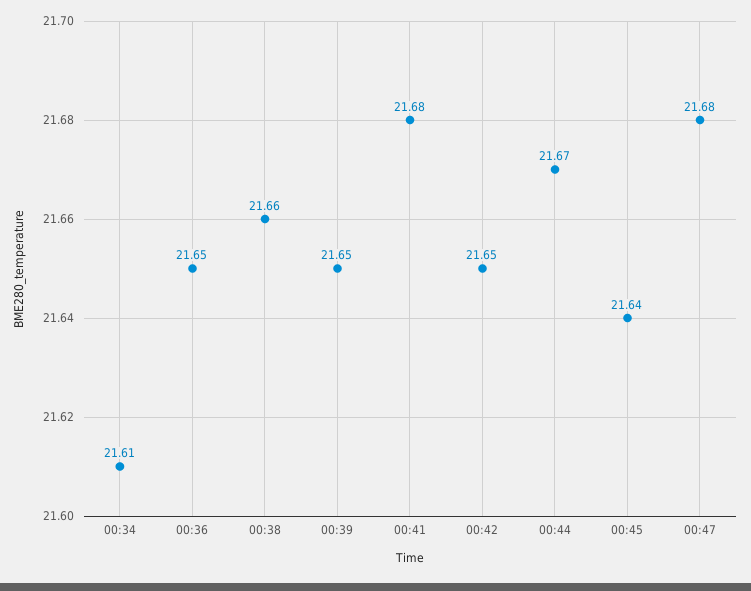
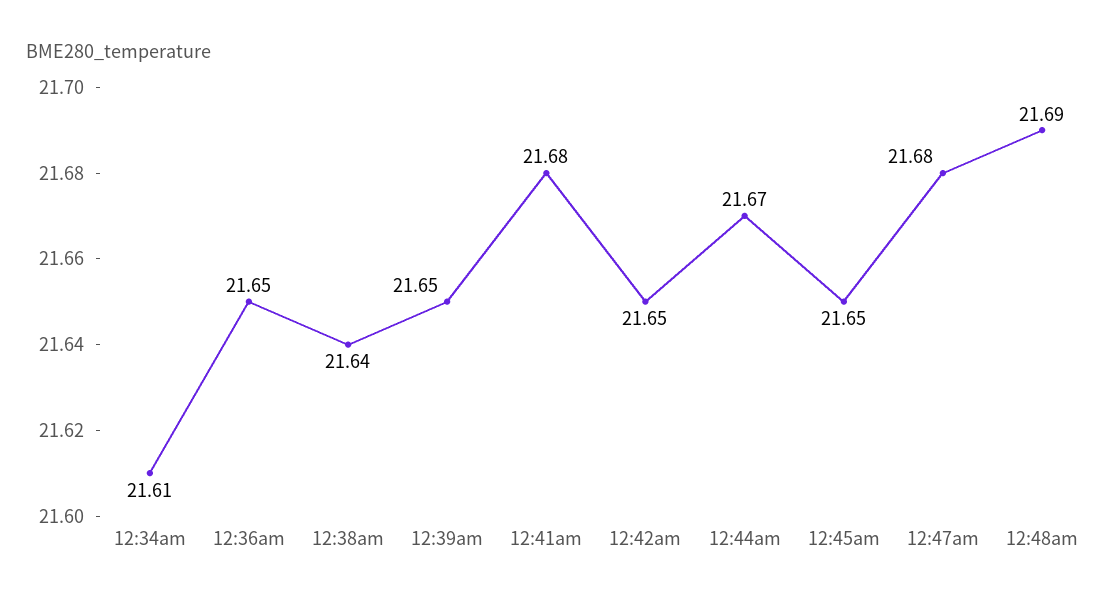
00:38: 21.66 -> 21.64
00:45: 21.64 -> 21.65
12:48am: none -> 21.69

